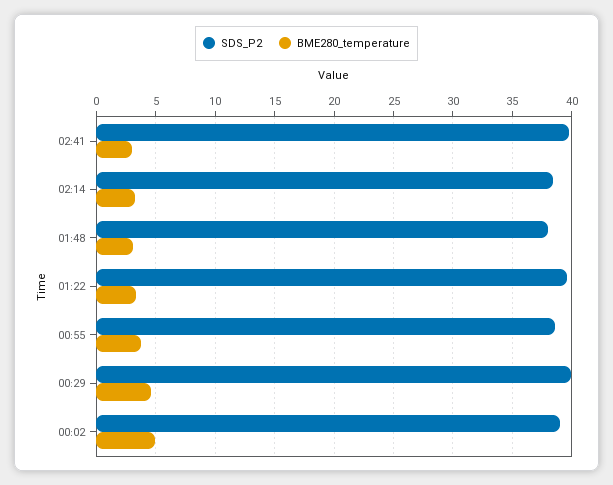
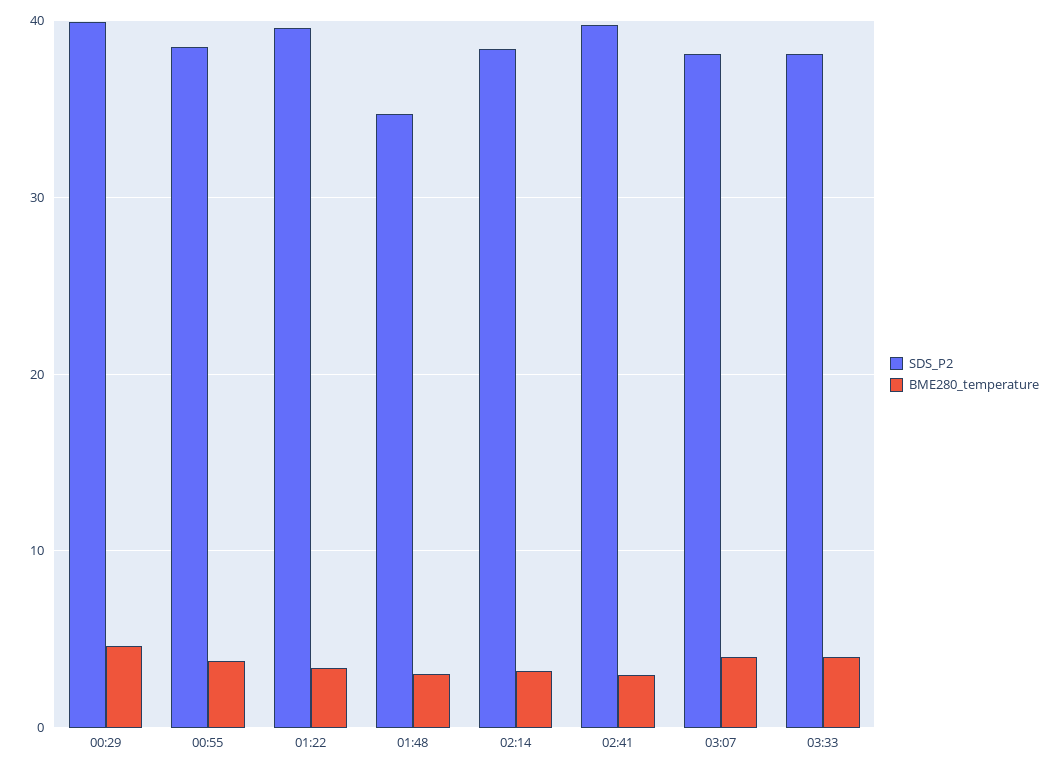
SDS_P2, 01:48: 38 -> 35
SDS_P2, 00:02: 39 -> none
BME280_temperature, 00:02: 5 -> none
SDS_P2, 03:07: none -> 38
BME280_temperature, 03:07: none -> 4
SDS_P2, 03:33: none -> 38
BME280_temperature, 03:33: none -> 4

